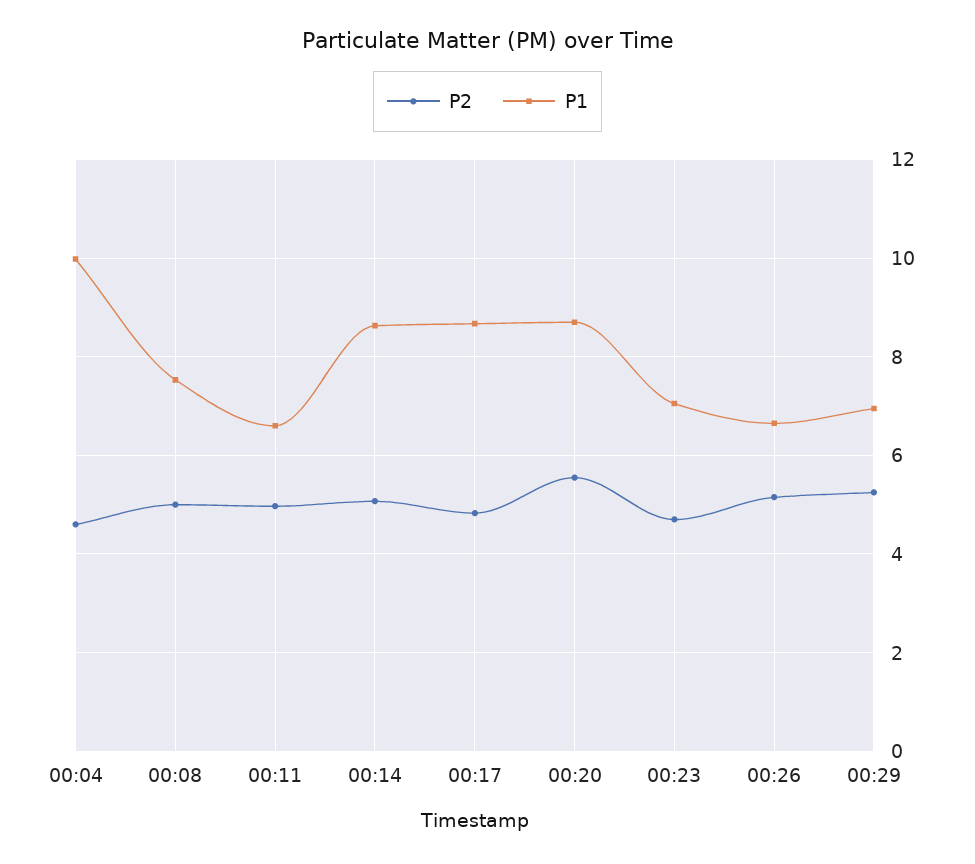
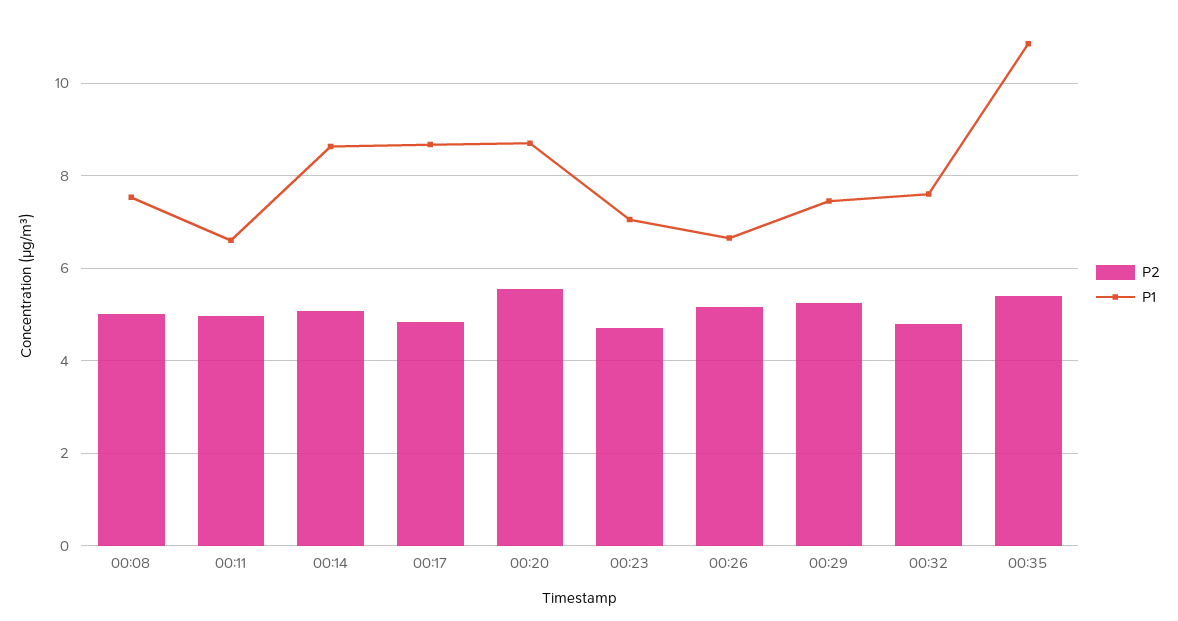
P2, 00:04: 4.6 -> none
P1, 00:04: 10 -> none
P1, 00:29: 7 -> 7.4
P2, 00:32: none -> 4.8
P1, 00:32: none -> 7.6
P2, 00:35: none -> 5.4
P1, 00:35: none -> 10.8

